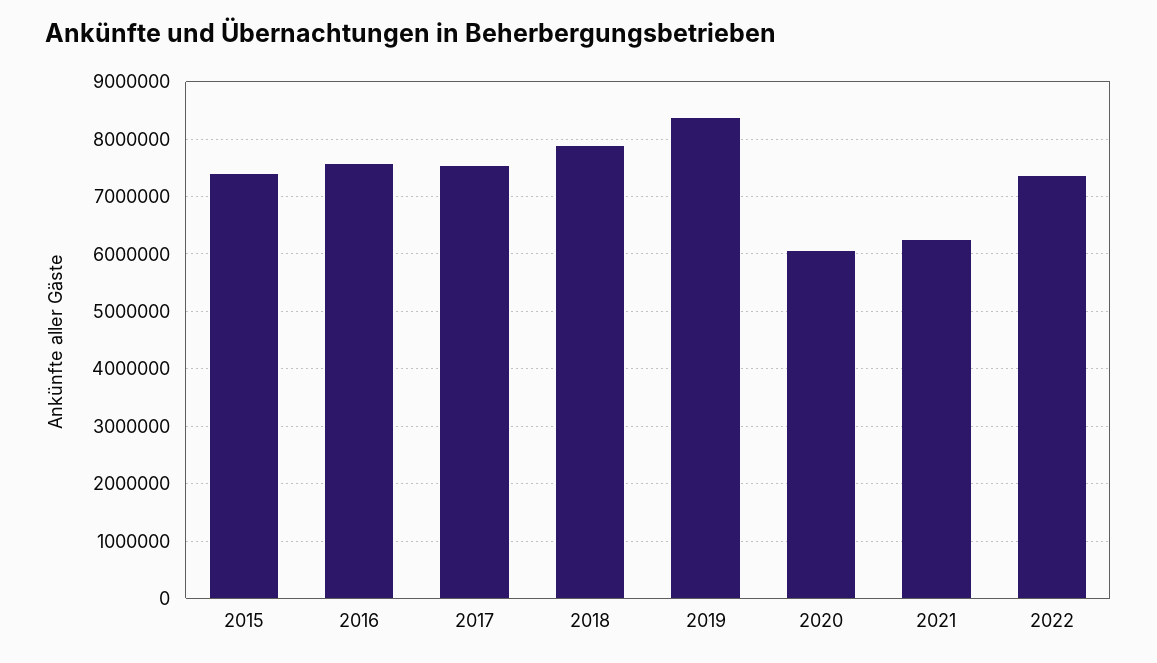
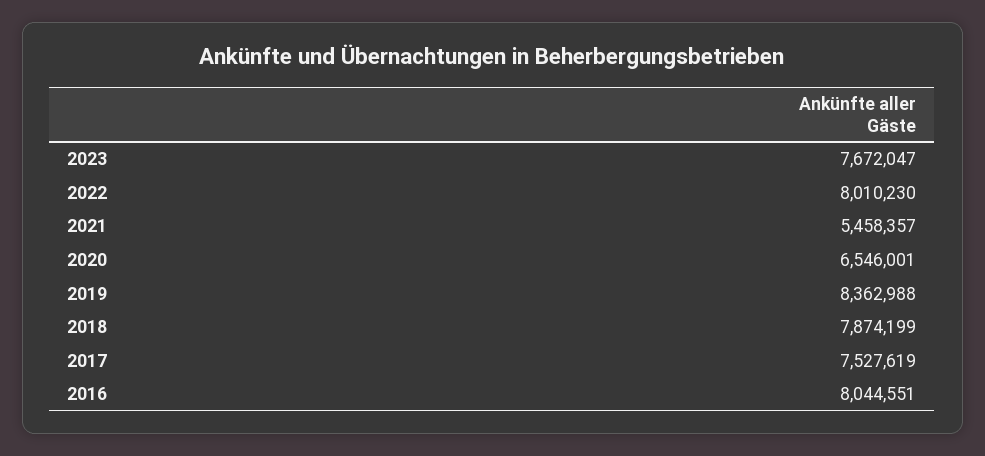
2015: 7400000 -> none
2016: 7600000 -> 8044551
2020: 6000000 -> 6546001
2021: 6200000 -> 5458357
2022: 7400000 -> 8010230
2023: none -> 7672047

